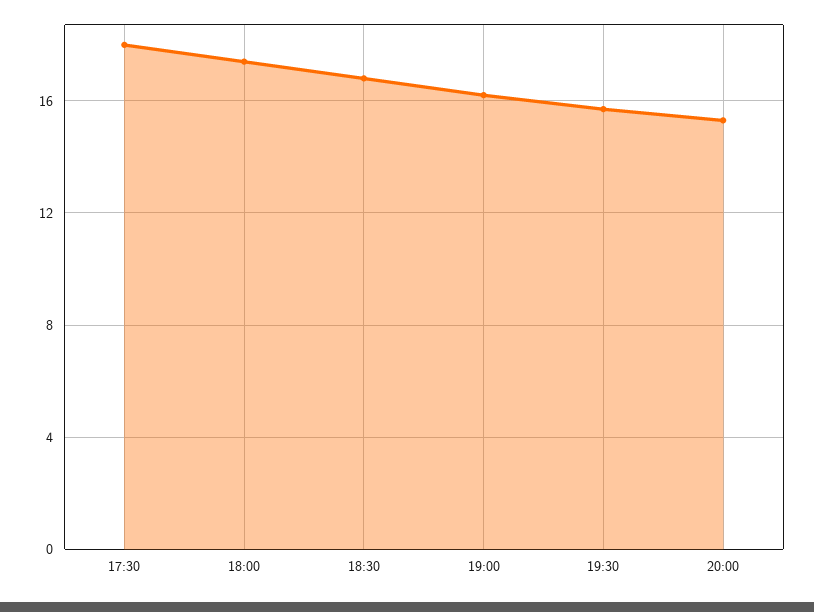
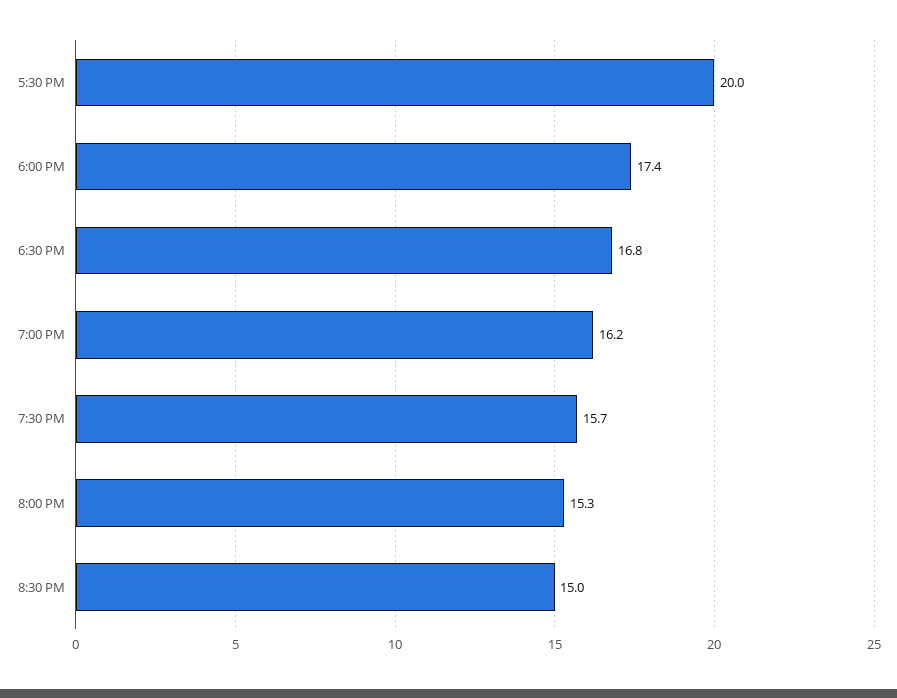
17:30: 18 -> 20
8:30 PM: none -> 15

